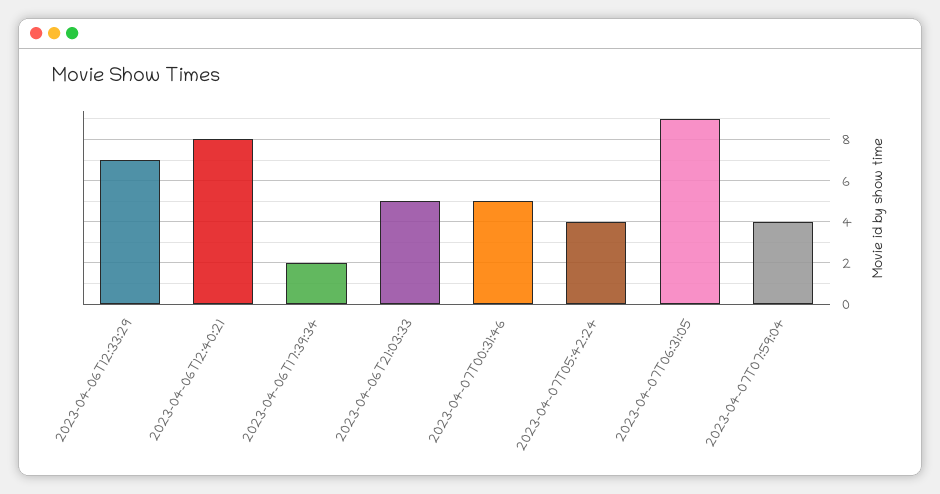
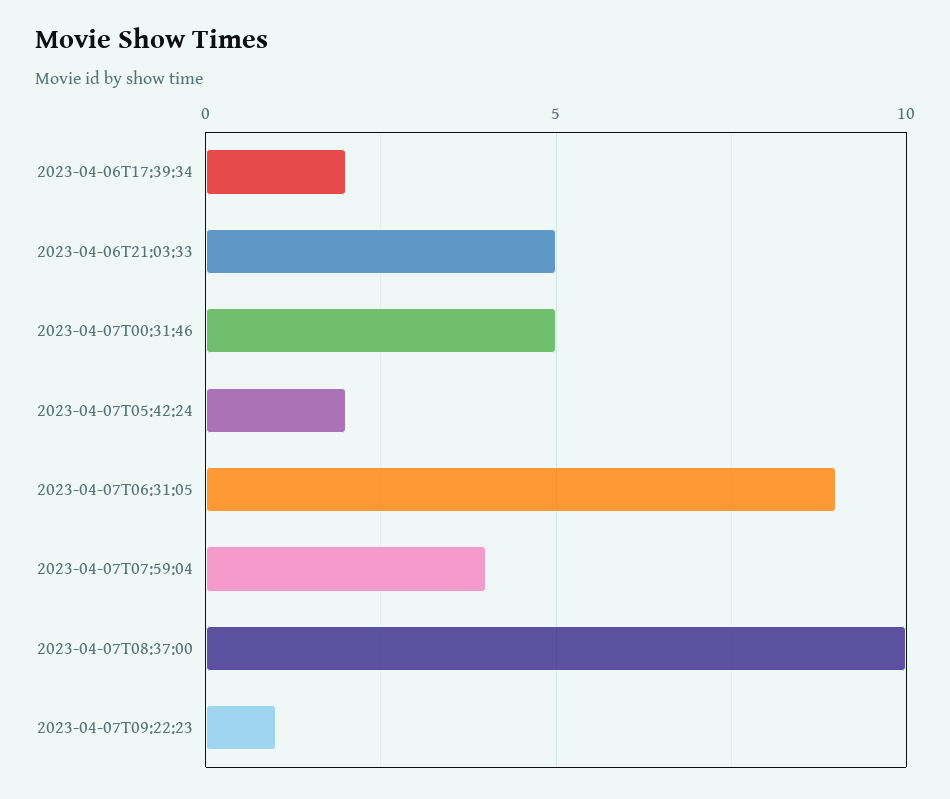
2023-04-06T12:33:29: 7 -> none
2023-04-06T12:40:21: 8 -> none
2023-04-07T05:42:24: 4 -> 2
2023-04-07T08:37:00: none -> 10
2023-04-07T09:22:23: none -> 1

